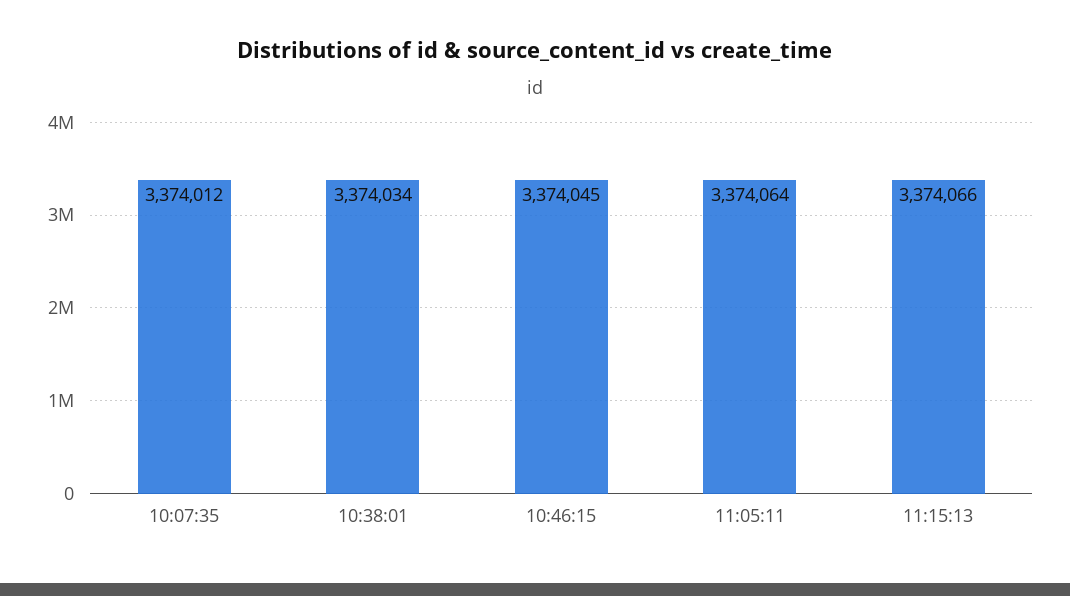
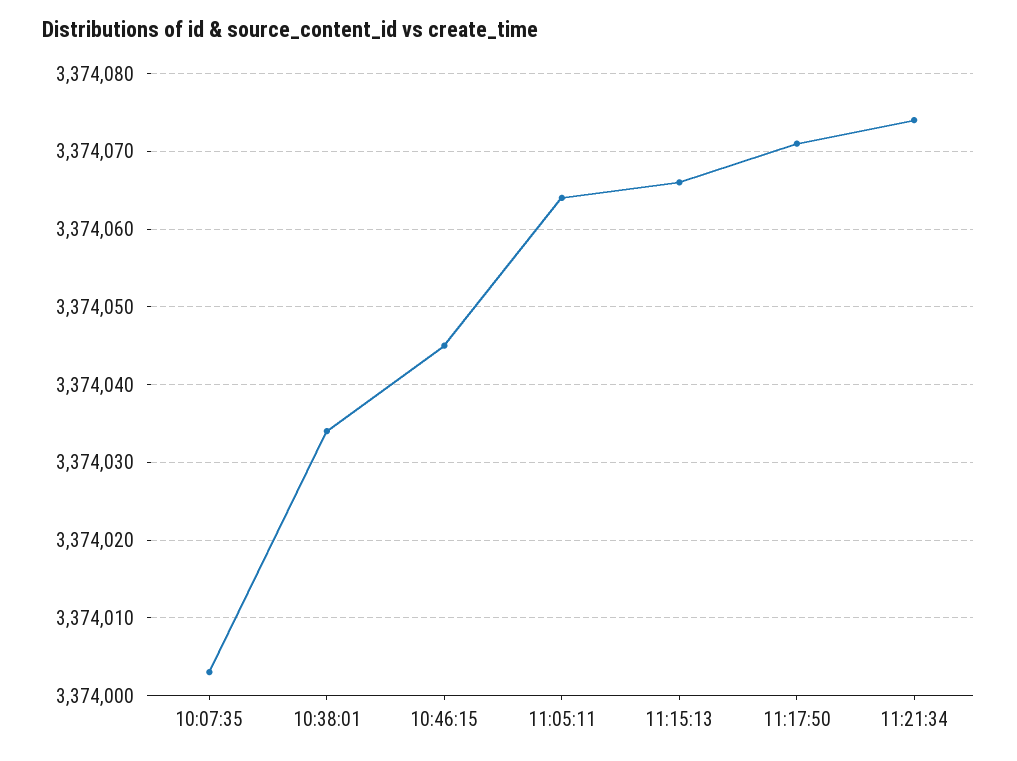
10:07:35: 3374012 -> 3374003
11:17:50: none -> 3374071
11:21:34: none -> 3374074

